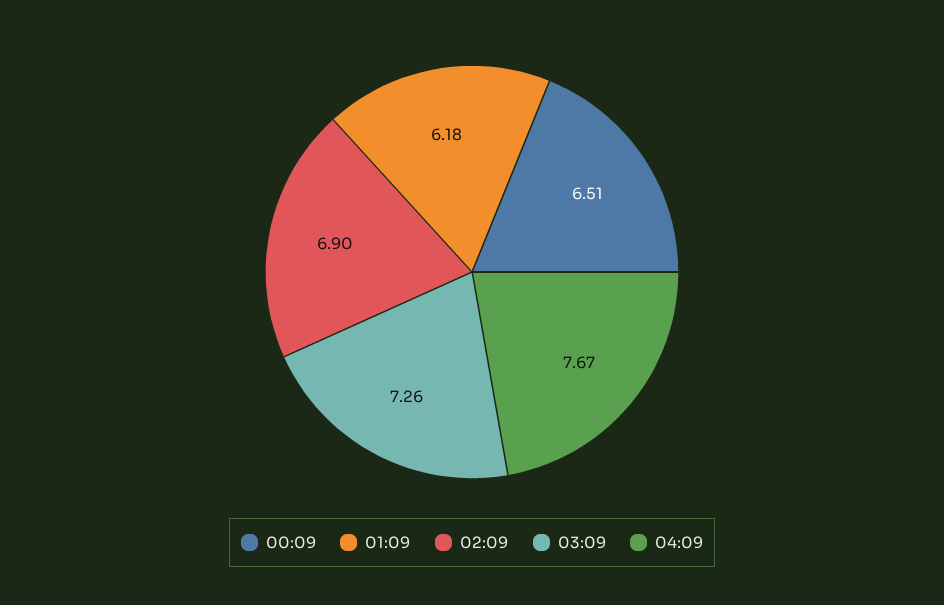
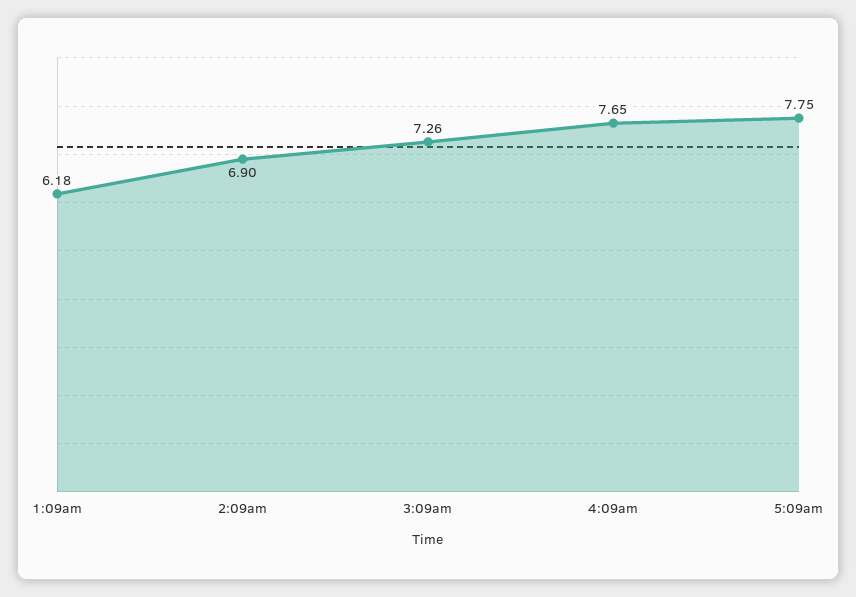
00:09: 6.51 -> none
04:09: 7.67 -> 7.65
5:09am: none -> 7.75

